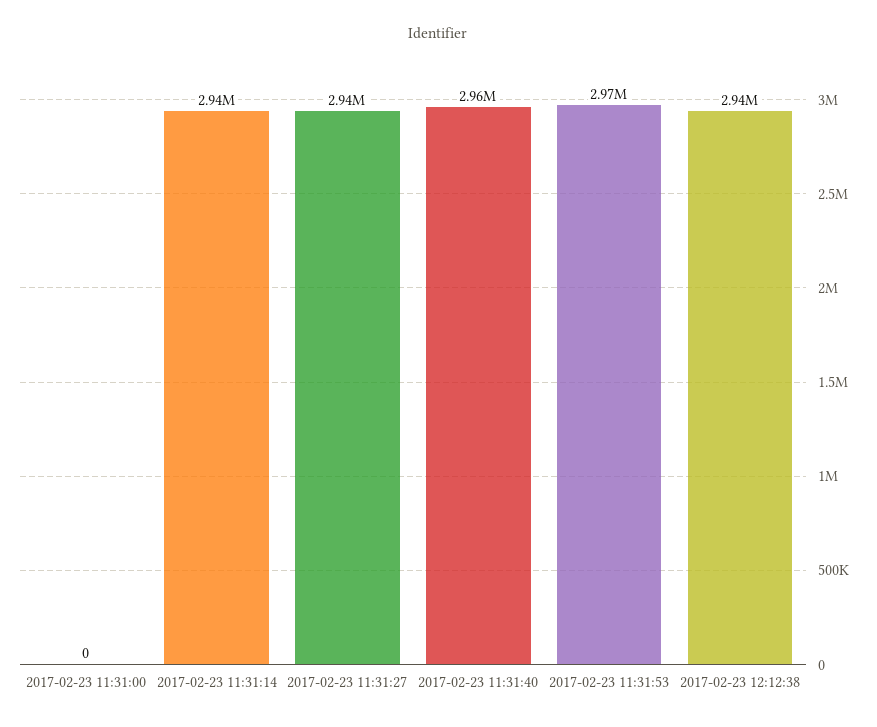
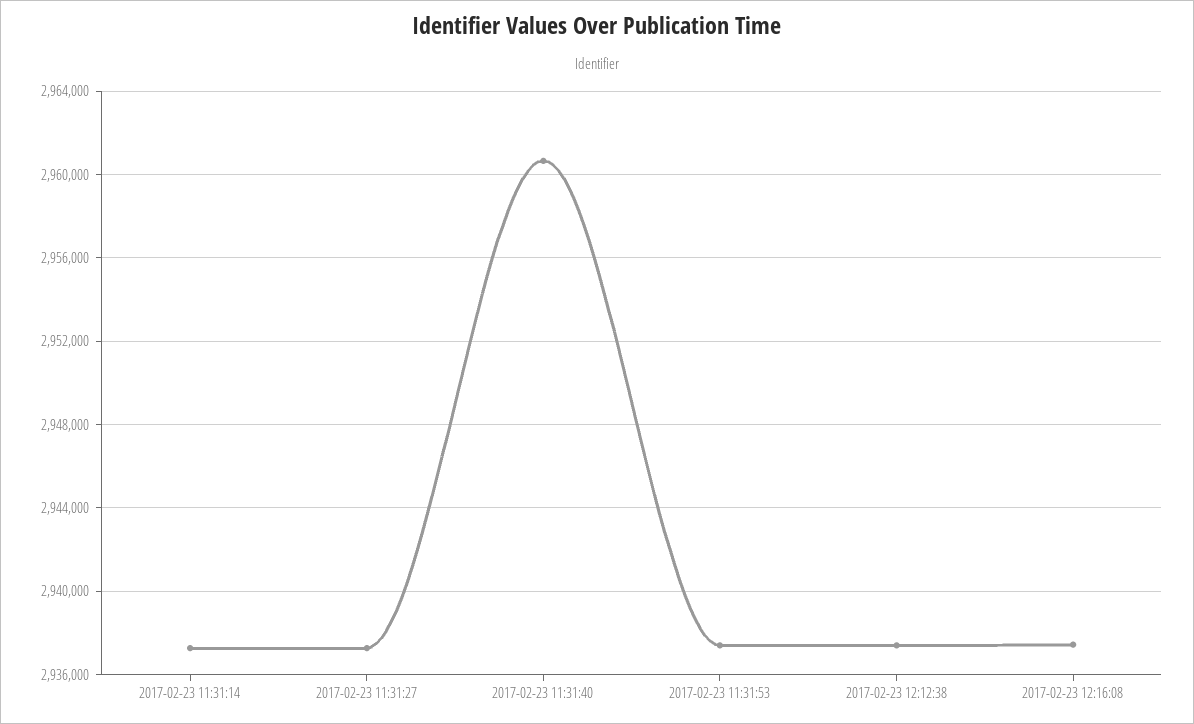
2017-02-23 11:31:00: 0 -> none
2017-02-23 11:31:53: 2970000 -> 2937500
2017-02-23 12:16:08: none -> 2937500

